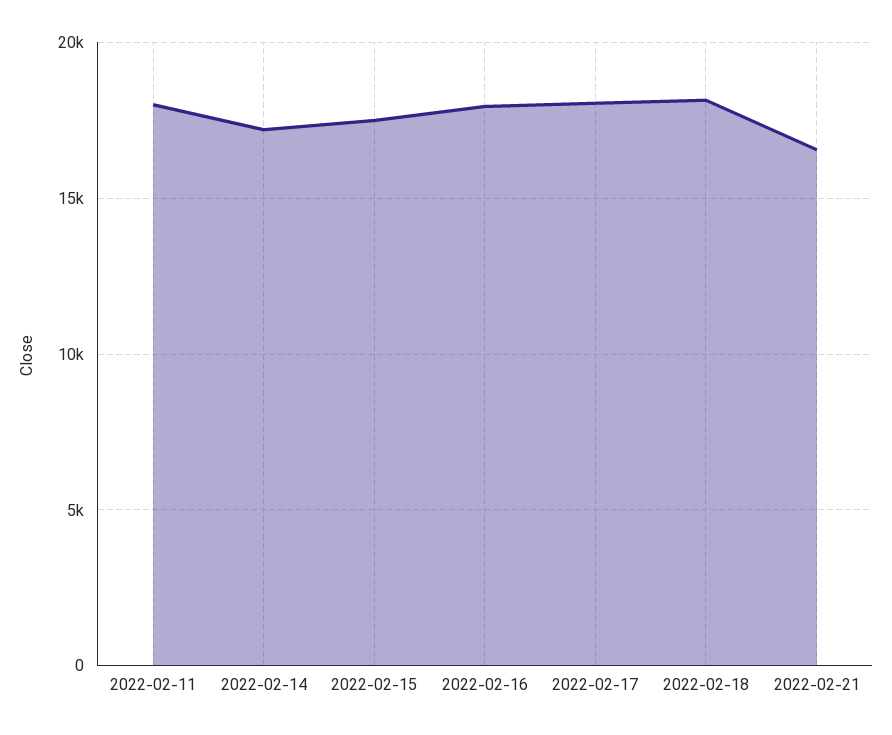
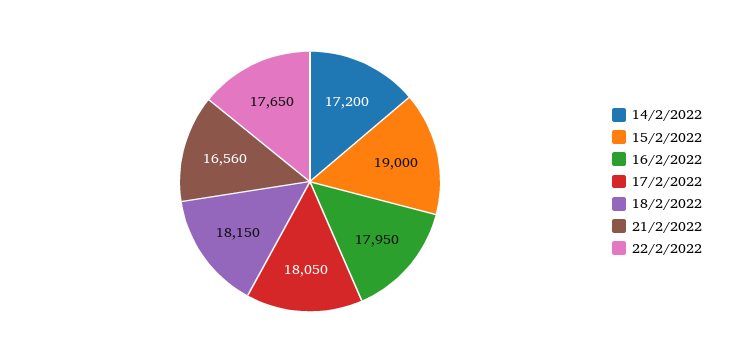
2022-02-11: 18000 -> none
2022-02-15: 17500 -> 19000
22/2/2022: none -> 17650

